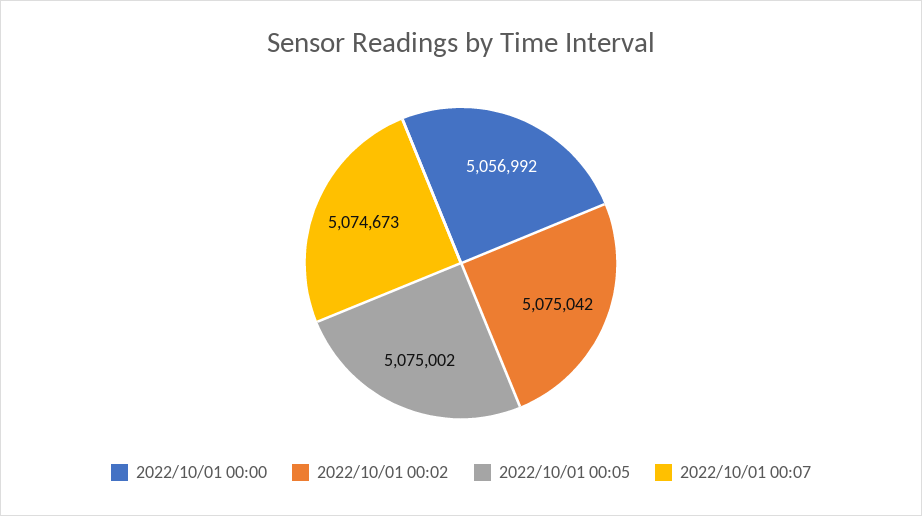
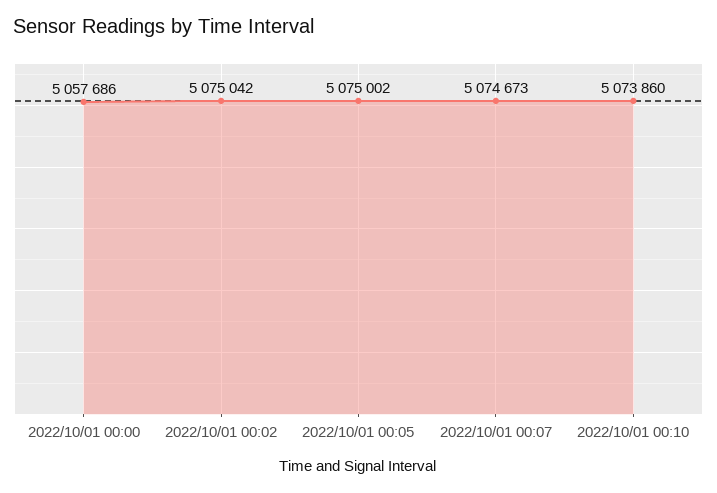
2022/10/01 00:00: 5056992 -> 5057686
2022/10/01 00:10: none -> 5073860

